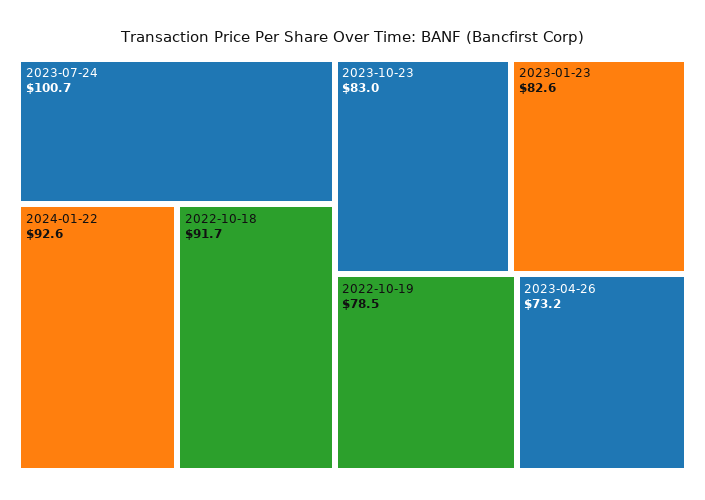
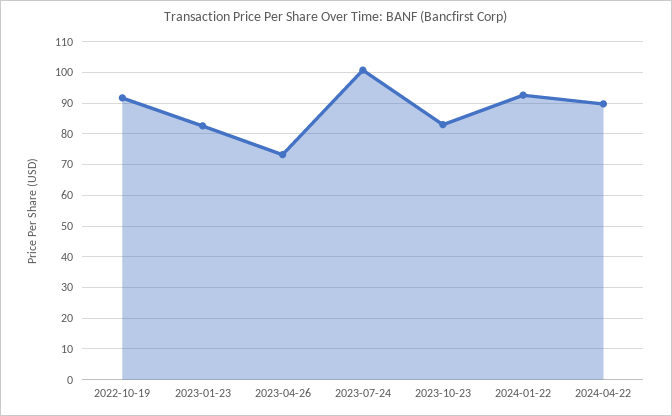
2022-10-18: 91.7 -> none
2022-10-19: 78.5 -> 92
2024-04-22: none -> 90

